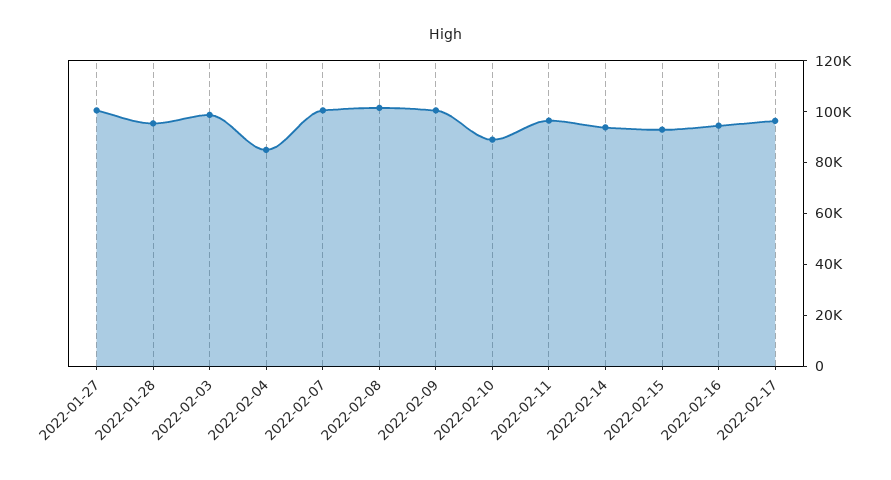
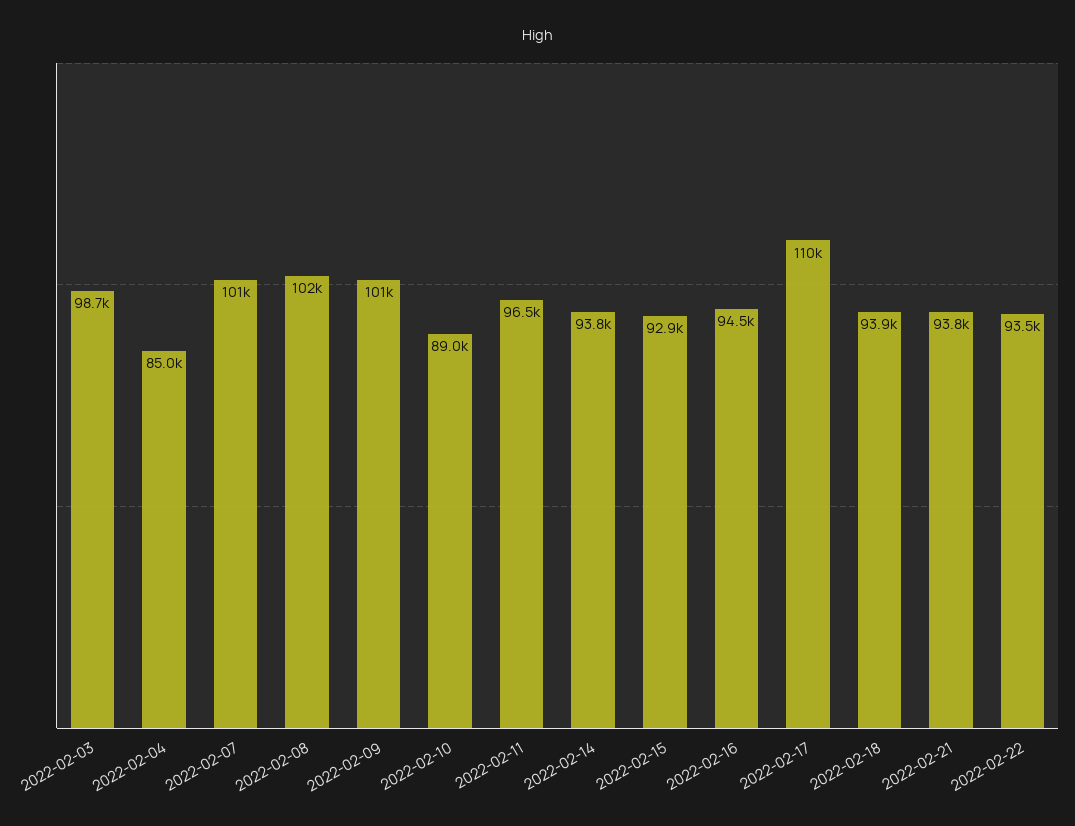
2022-01-27: 100000 -> none
2022-01-28: 95000 -> none
2022-02-17: 95000 -> 110000
2022-02-18: none -> 93900
2022-02-21: none -> 93800
2022-02-22: none -> 93500

